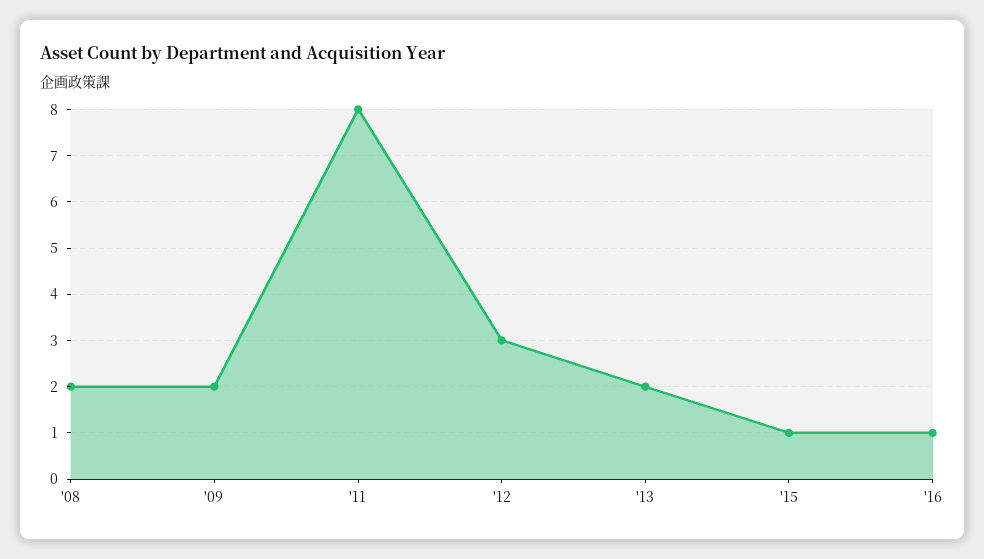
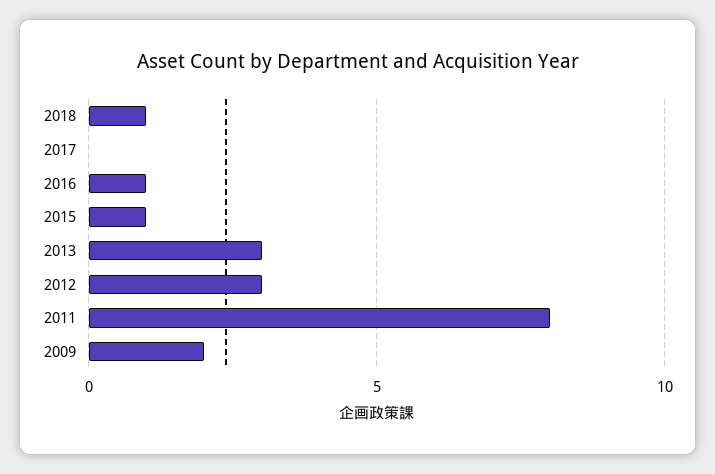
'08: 2 -> none
'13: 2 -> 3
2018: none -> 1
2017: none -> 0

